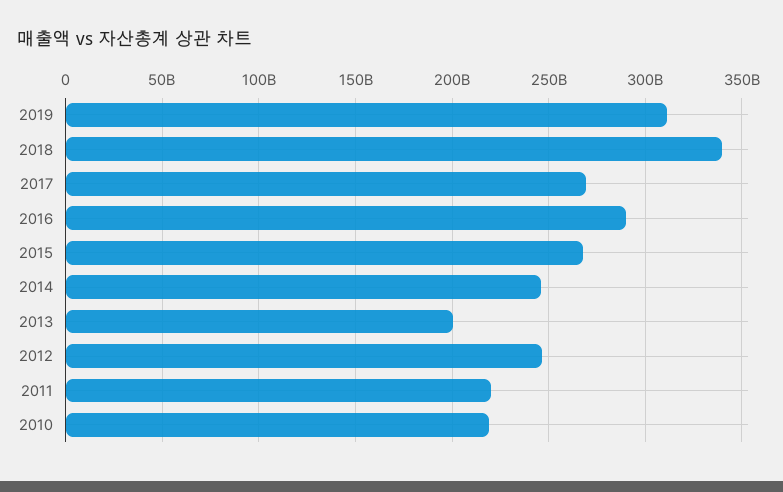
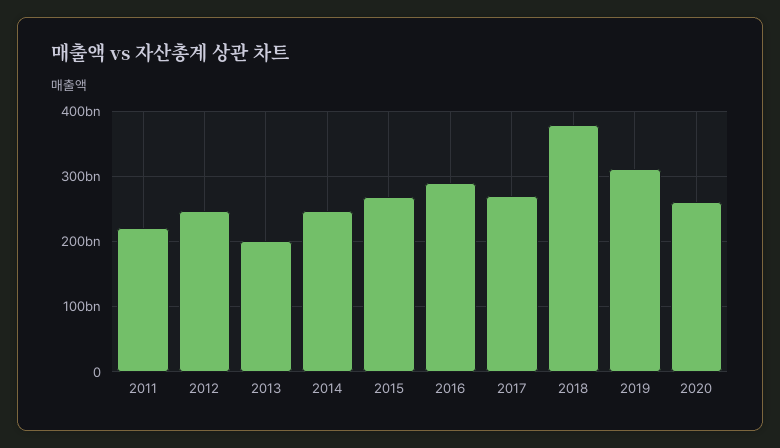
2018: 340000000000 -> 380000000000
2010: 220000000000 -> none
2020: none -> 260000000000

